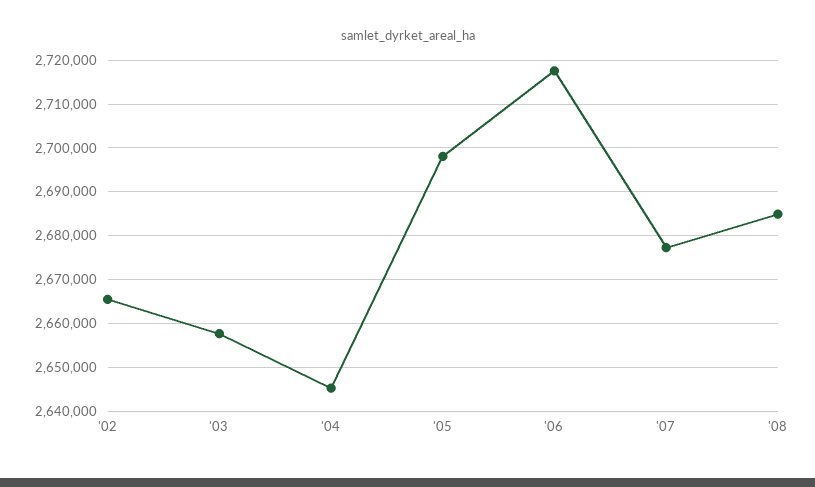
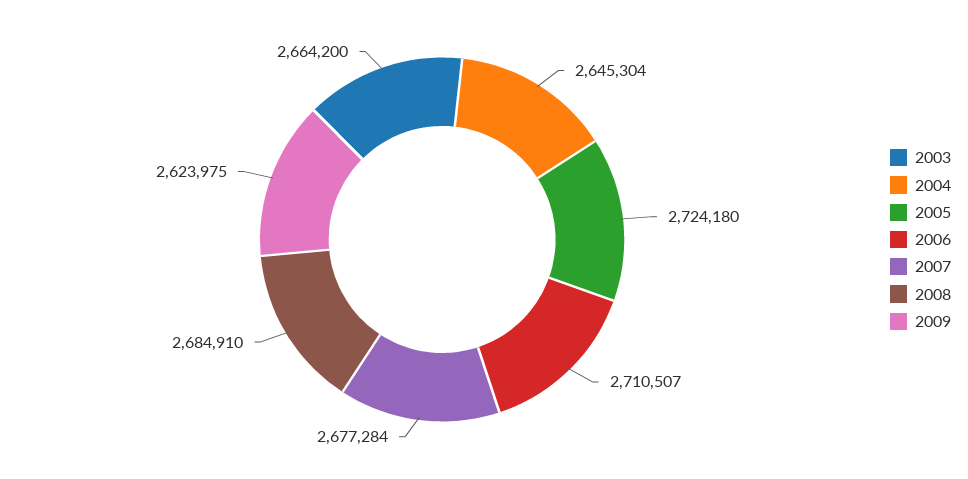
'02: 2666000 -> none
'03: 2658000 -> 2664200
'05: 2698000 -> 2724180
'06: 2718000 -> 2710507
2009: none -> 2623975

